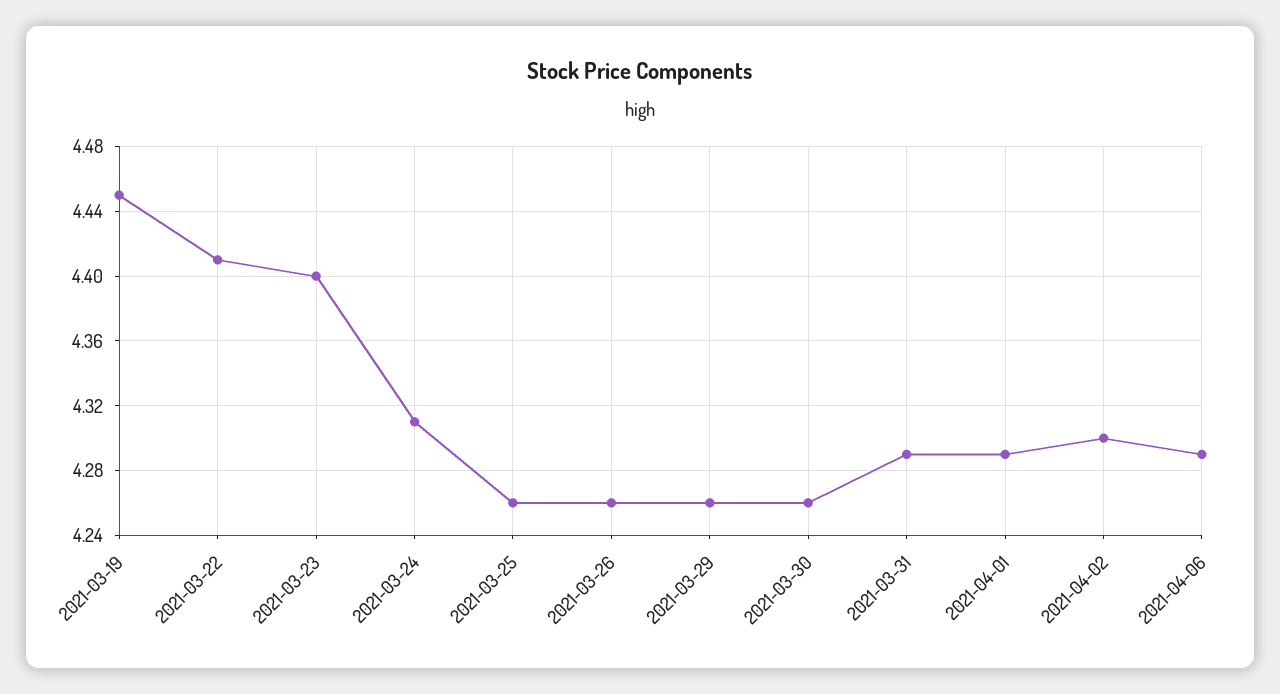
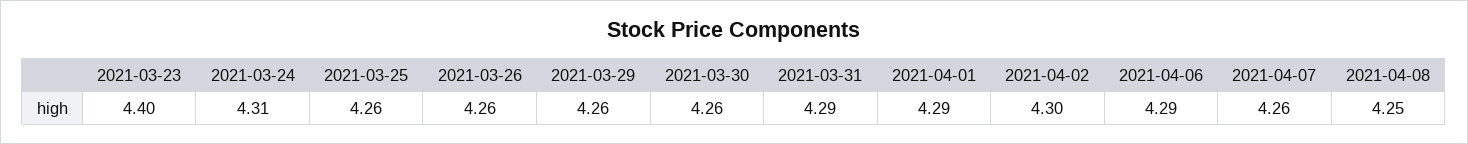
2021-03-19: 4.45 -> none
2021-03-22: 4.41 -> none
2021-04-07: none -> 4.26
2021-04-08: none -> 4.25

